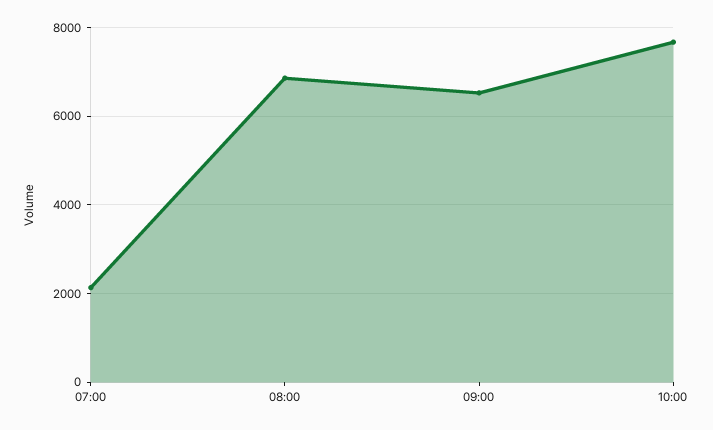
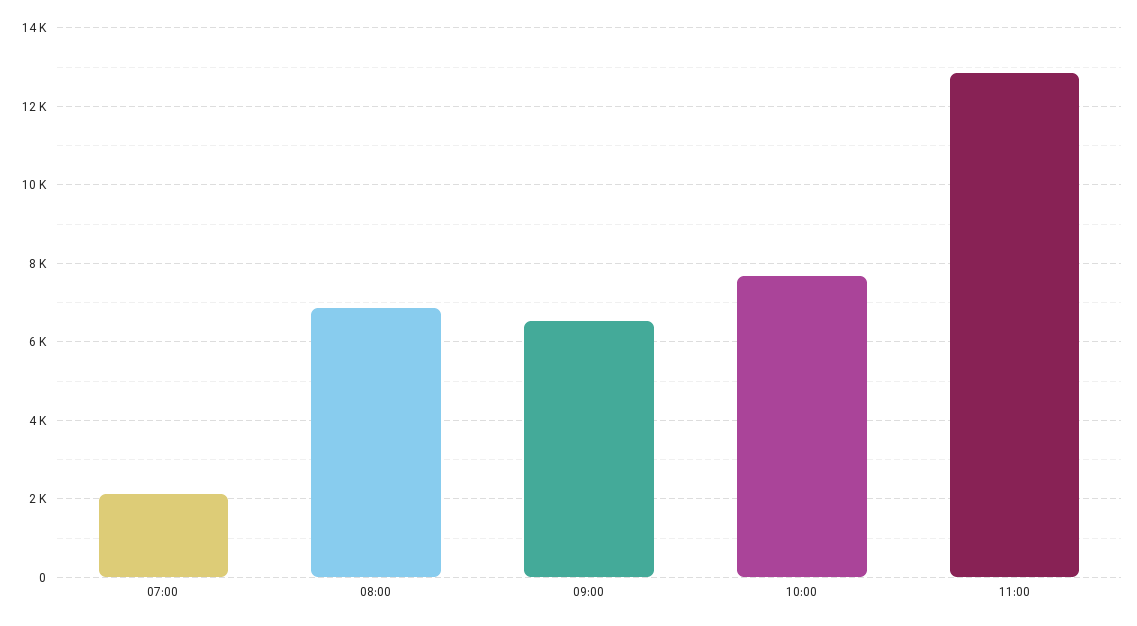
11:00: none -> 12800

